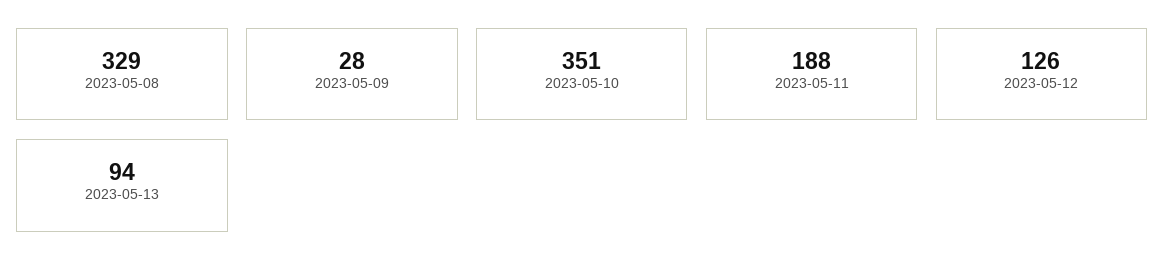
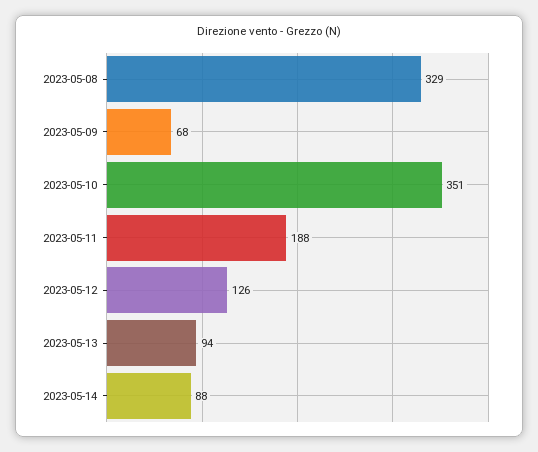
2023-05-09: 28 -> 68
2023-05-14: none -> 88

